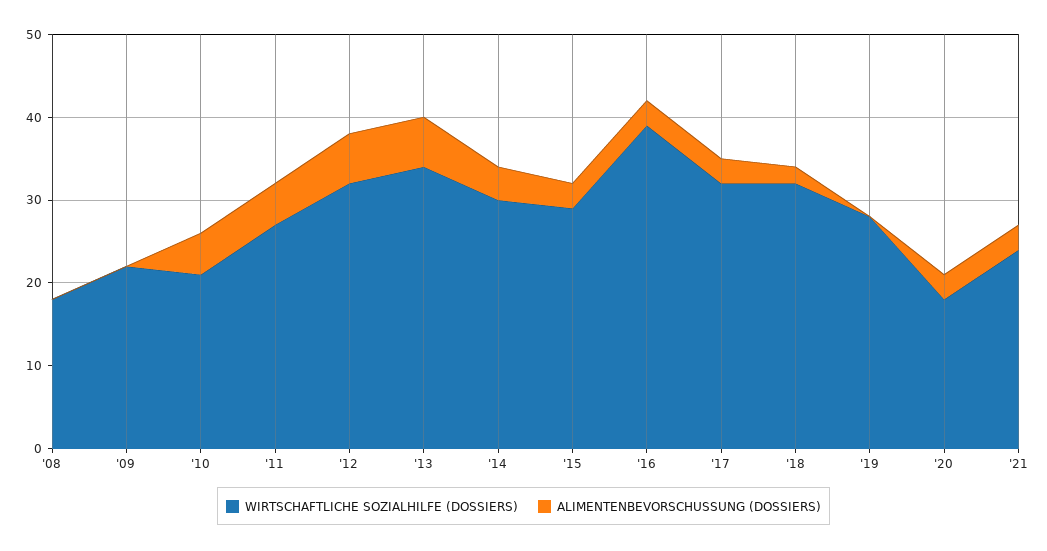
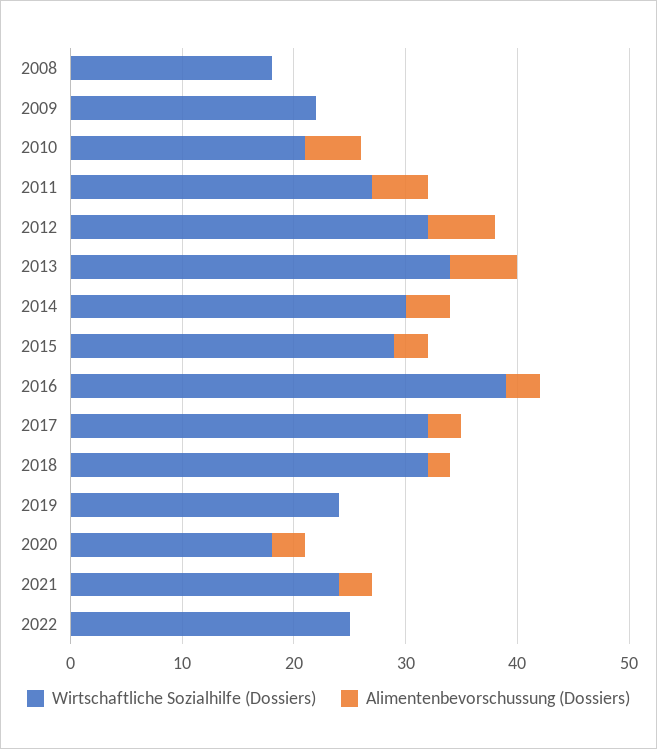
WIRTSCHAFTLICHE SOZIALHILFE (DOSSIERS), '19: 28 -> 24
WIRTSCHAFTLICHE SOZIALHILFE (DOSSIERS), 2022: none -> 25
ALIMENTENBEVORSCHUSSUNG (DOSSIERS), 2022: none -> 0

